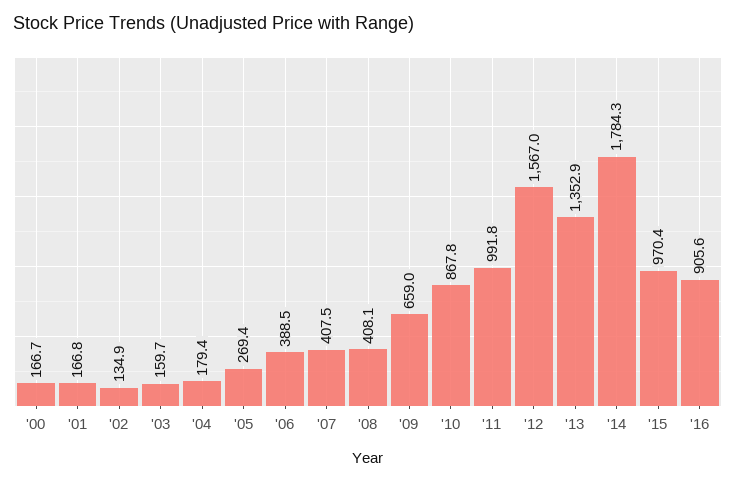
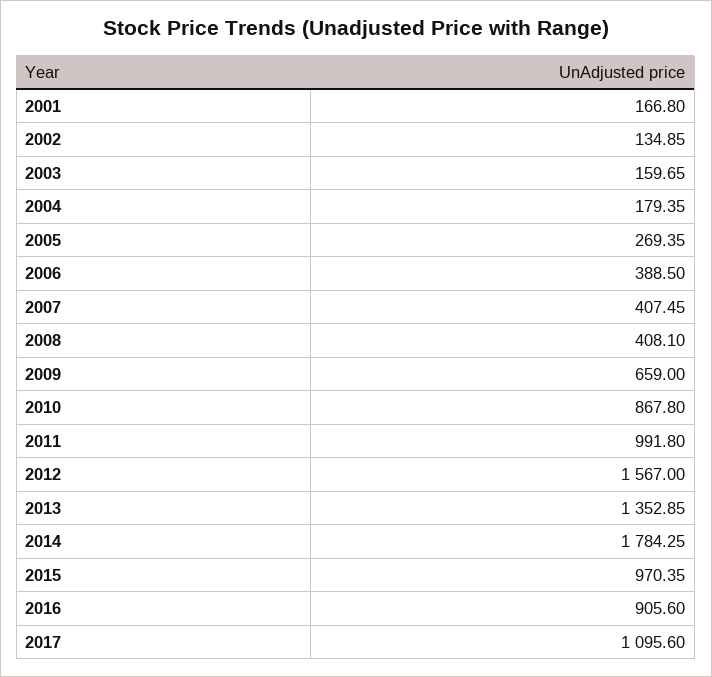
'00: 166.7 -> none
2017: none -> 1095.6

